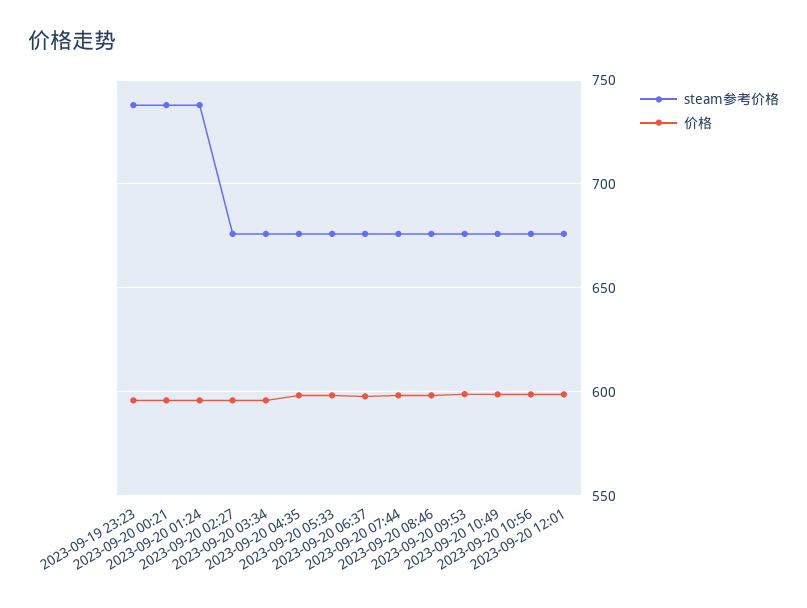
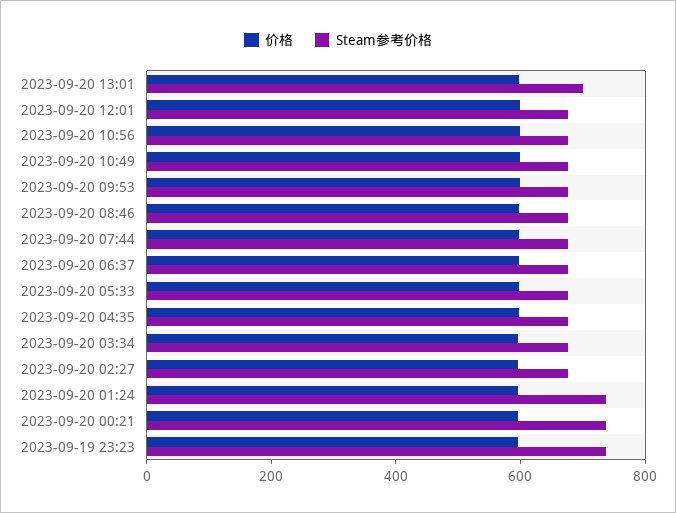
价格, 2023-09-20 13:01: none -> 600
steam参考价格, 2023-09-20 13:01: none -> 700

